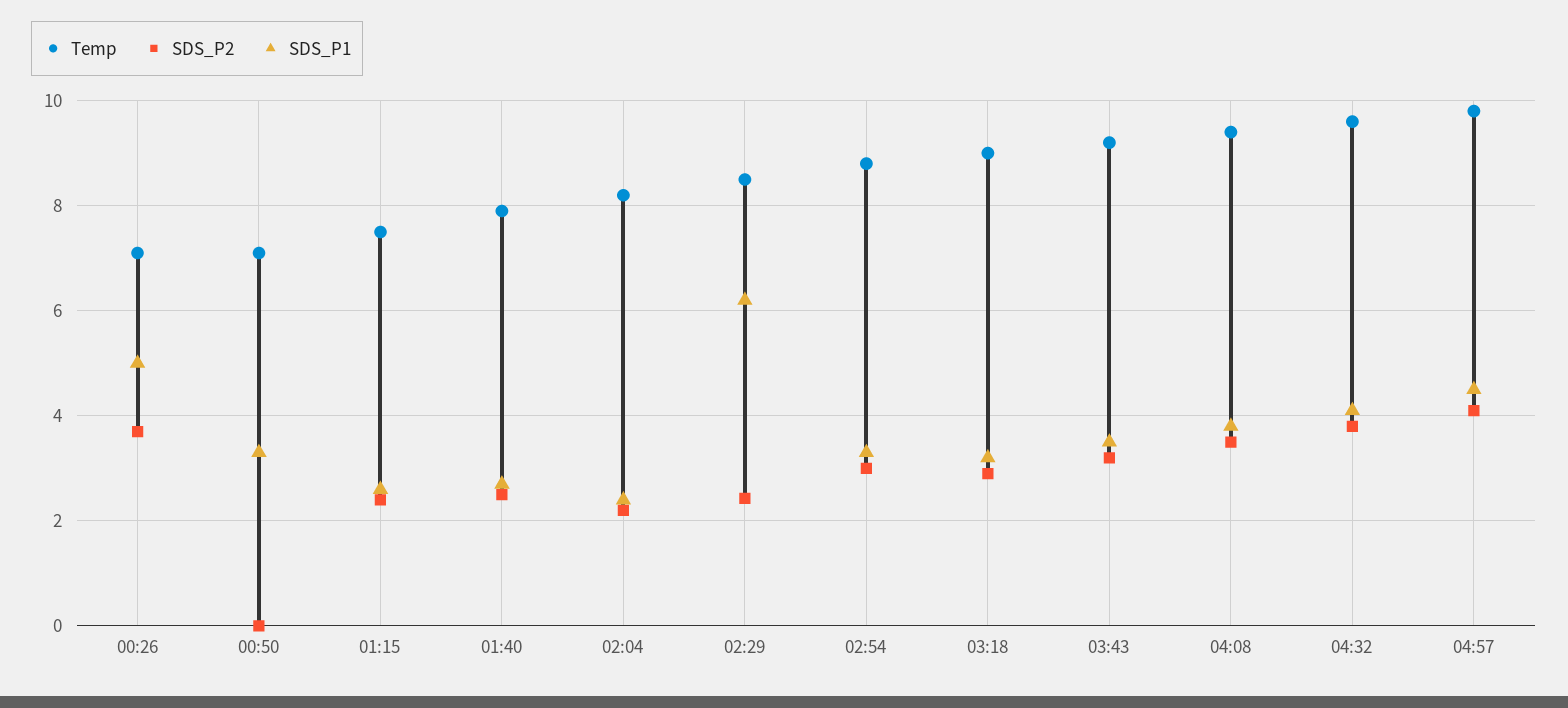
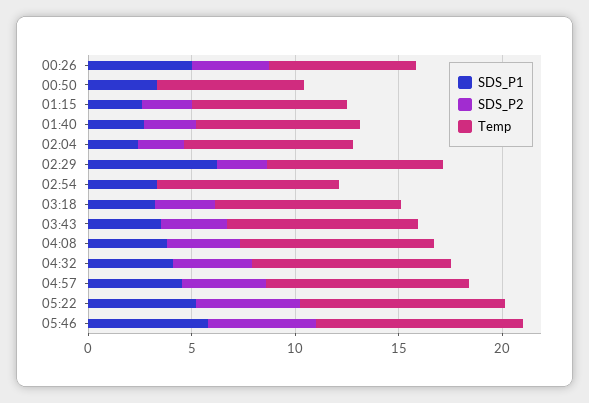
SDS_P2, 02:54: 3 -> 0
SDS_P1, 05:22: none -> 5
SDS_P2, 05:22: none -> 5
Temp, 05:22: none -> 10
SDS_P1, 05:46: none -> 6
SDS_P2, 05:46: none -> 5
Temp, 05:46: none -> 10

